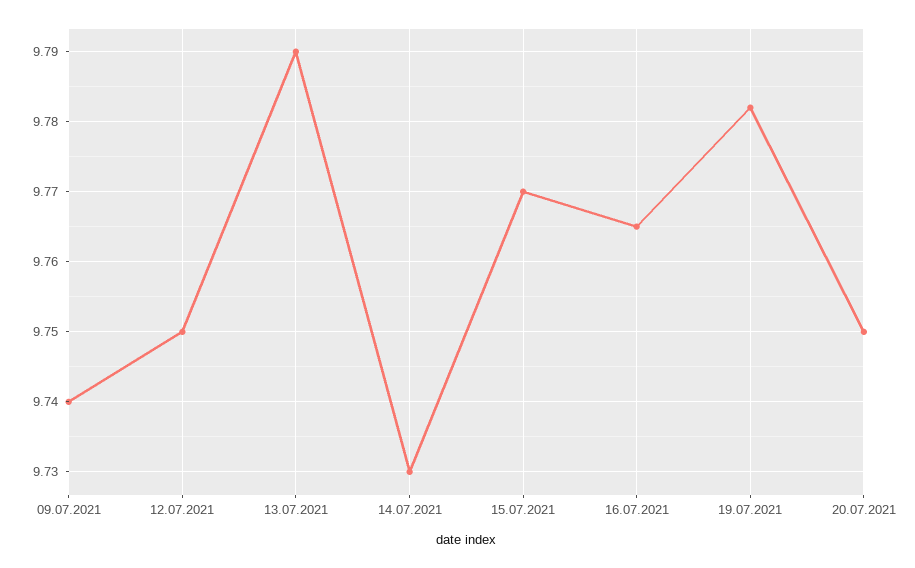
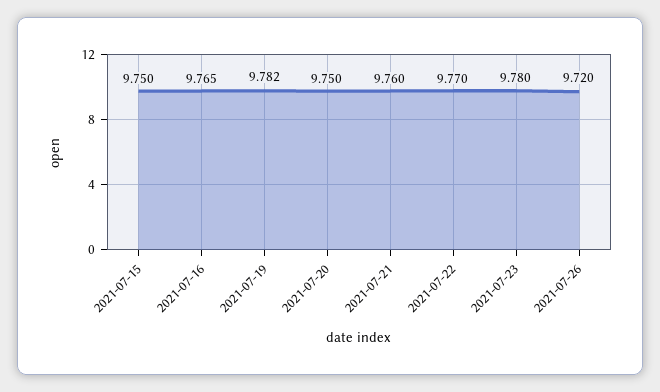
09.07.2021: 9.74 -> none
12.07.2021: 9.75 -> none
13.07.2021: 9.79 -> none
14.07.2021: 9.73 -> none
15.07.2021: 9.77 -> 9.75
2021-07-21: none -> 9.76
2021-07-22: none -> 9.77
2021-07-23: none -> 9.78
2021-07-26: none -> 9.72

